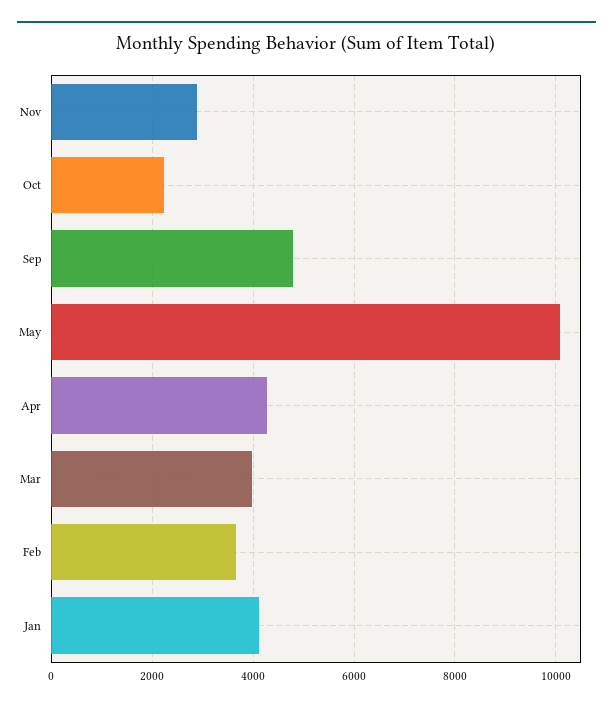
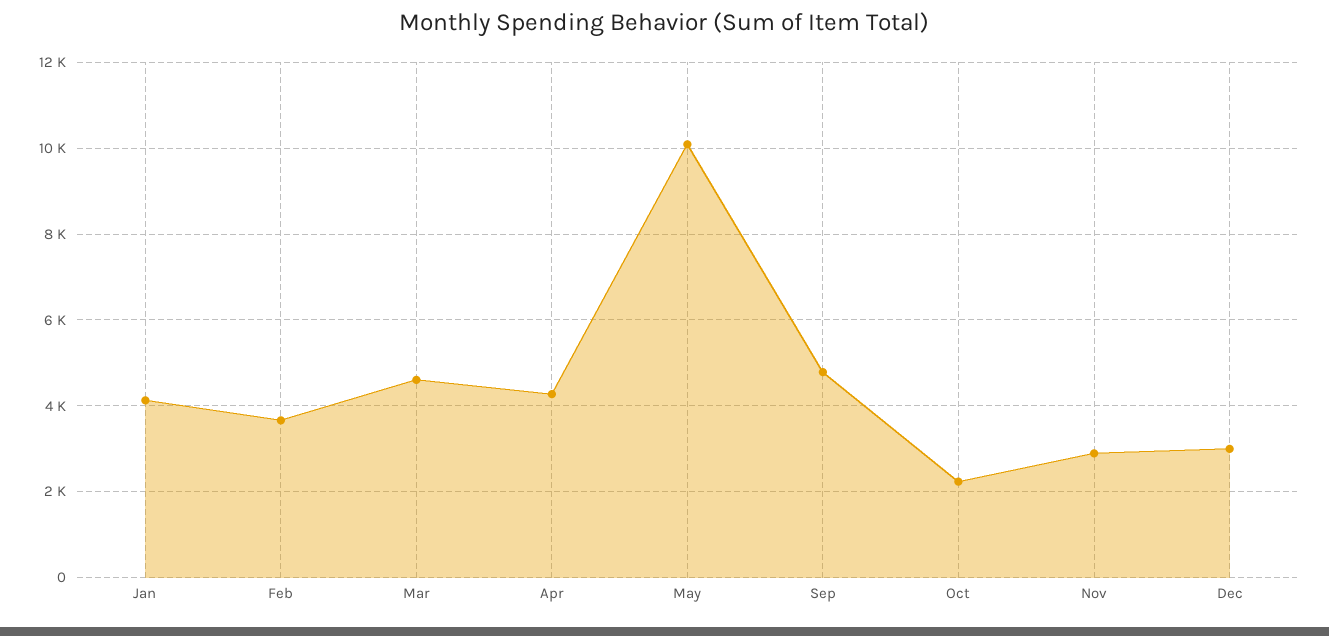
Mar: 4000 -> 4600
Dec: none -> 3000

